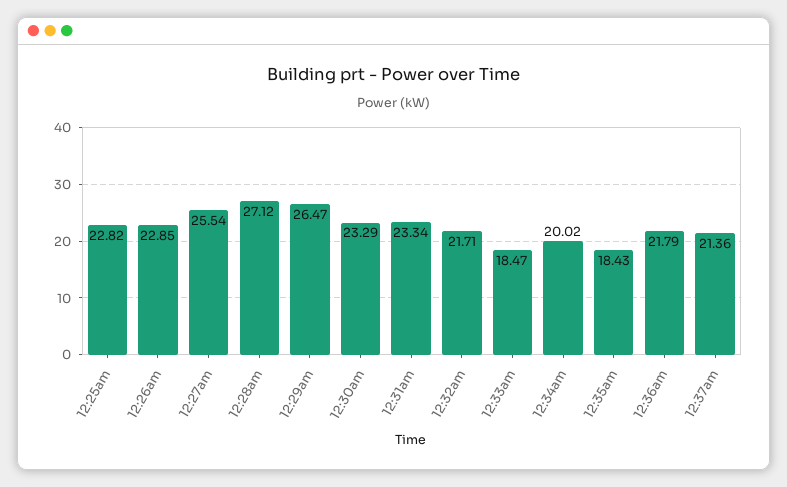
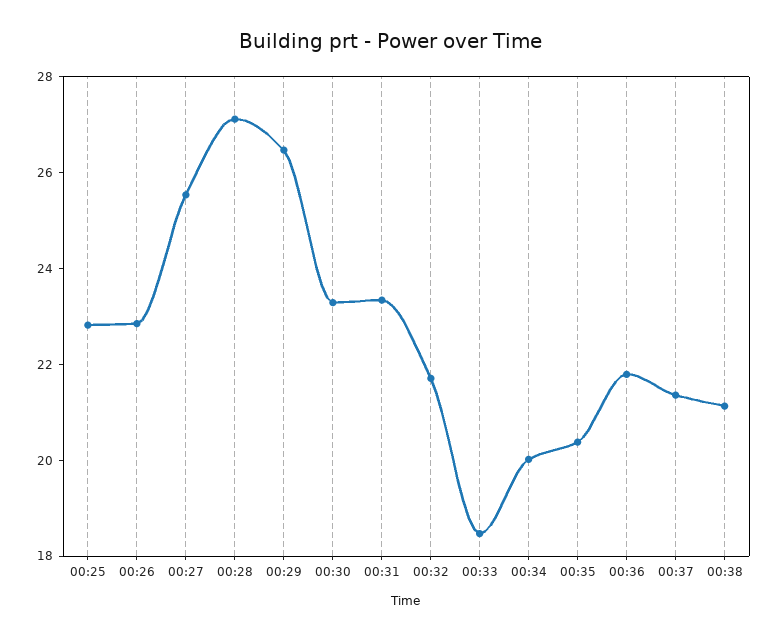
12:35am: 18.43 -> 20.5
00:38: none -> 21

